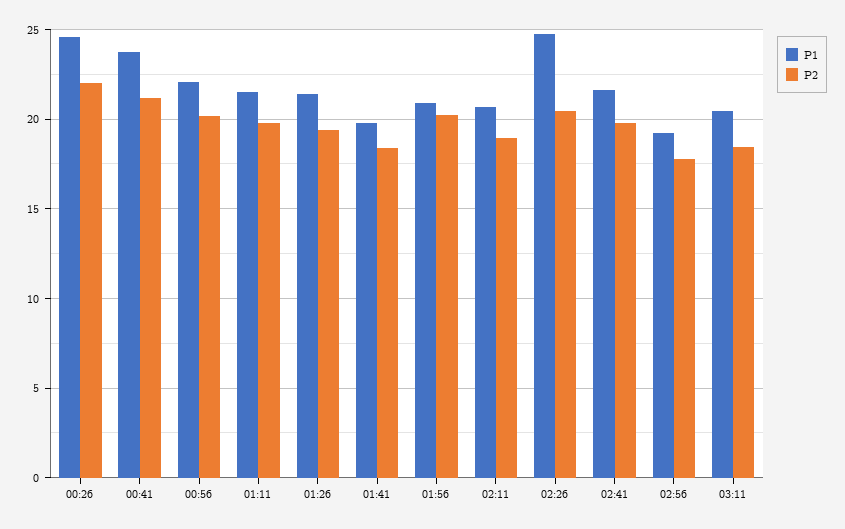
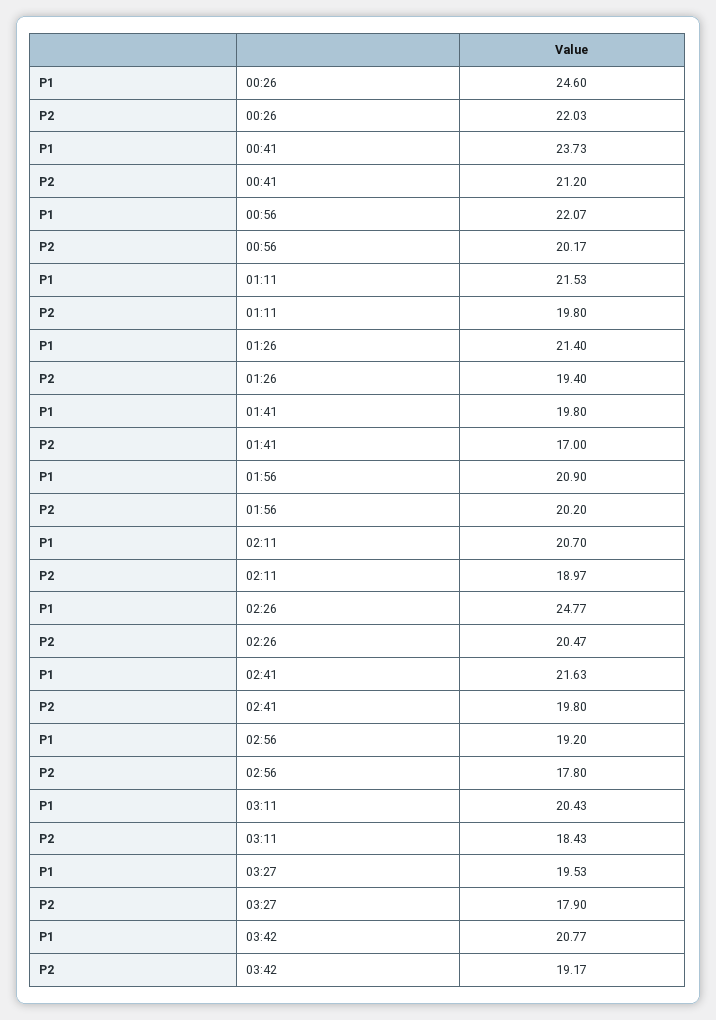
P2, 01:41: 18.5 -> 17
P1, 03:27: none -> 19.53
P2, 03:27: none -> 17.9
P1, 03:42: none -> 20.77
P2, 03:42: none -> 19.17

